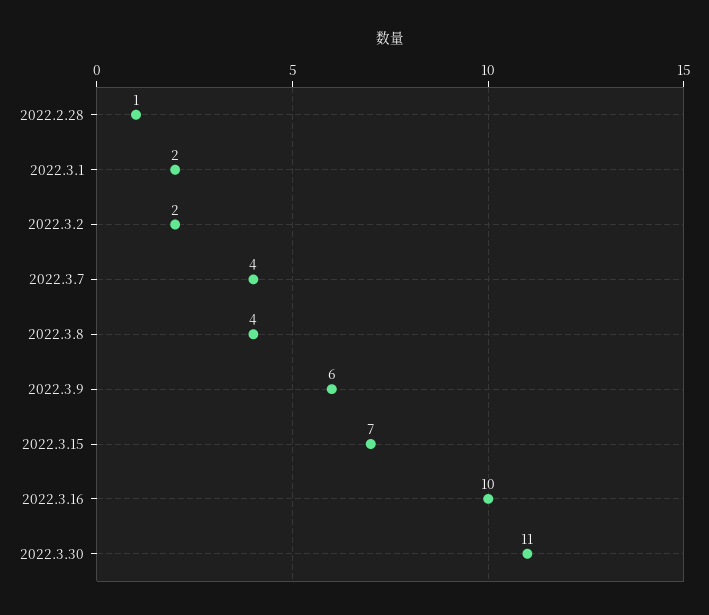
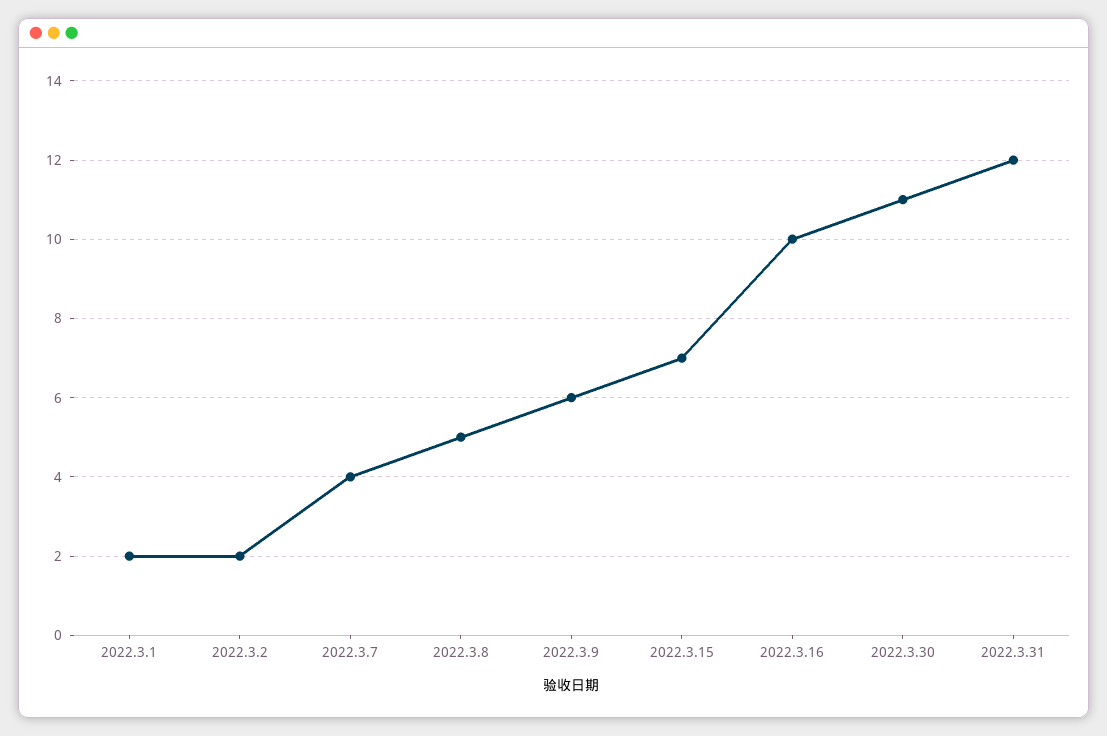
2022.2.28: 1 -> none
2022.3.8: 4 -> 5
2022.3.31: none -> 12

